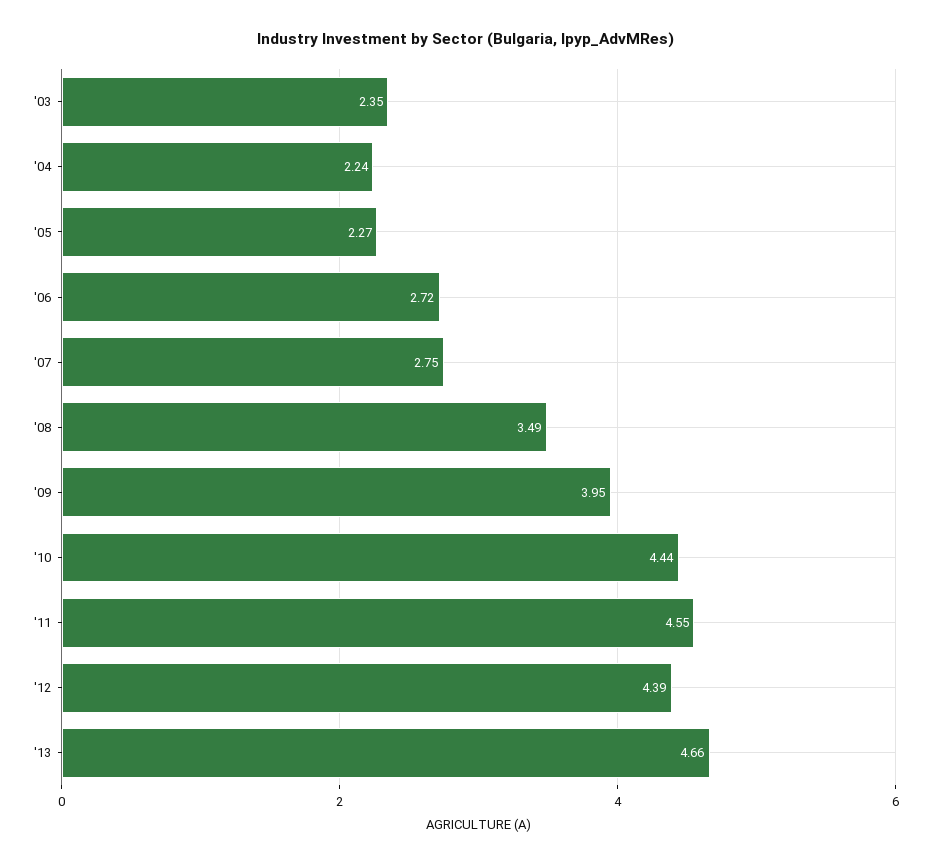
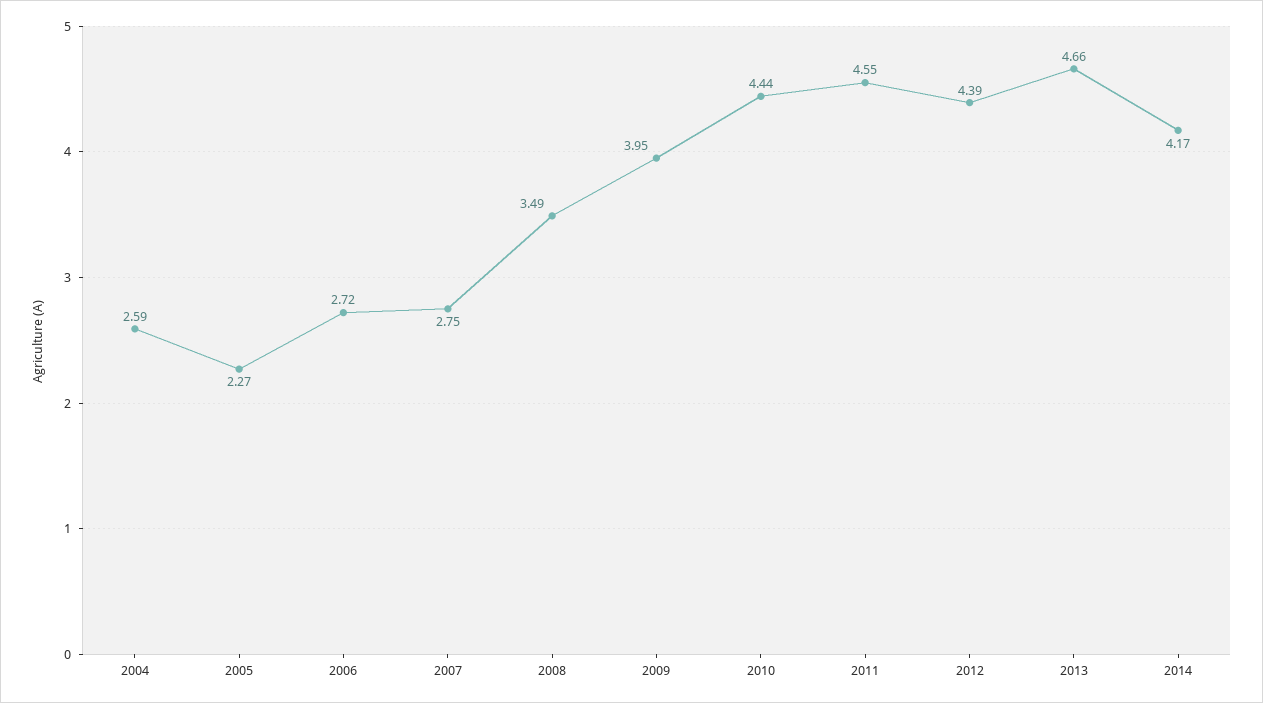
'03: 2.35 -> none
'04: 2.24 -> 2.59
2014: none -> 4.17

